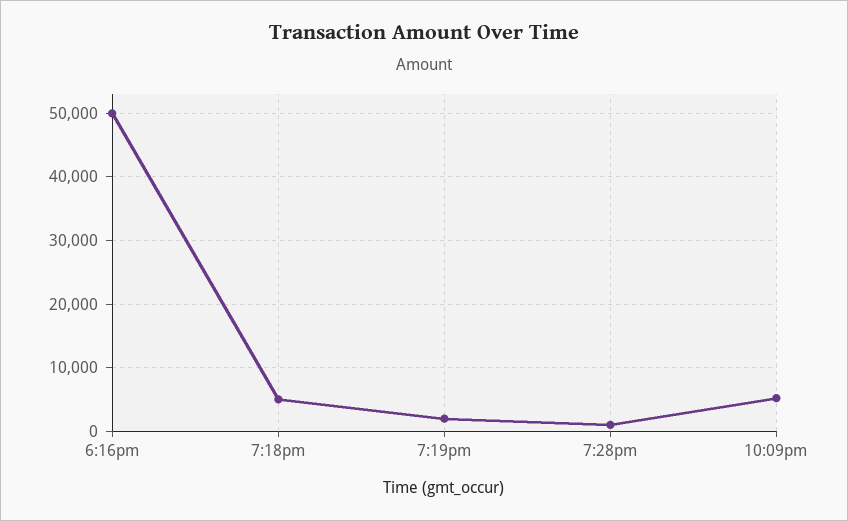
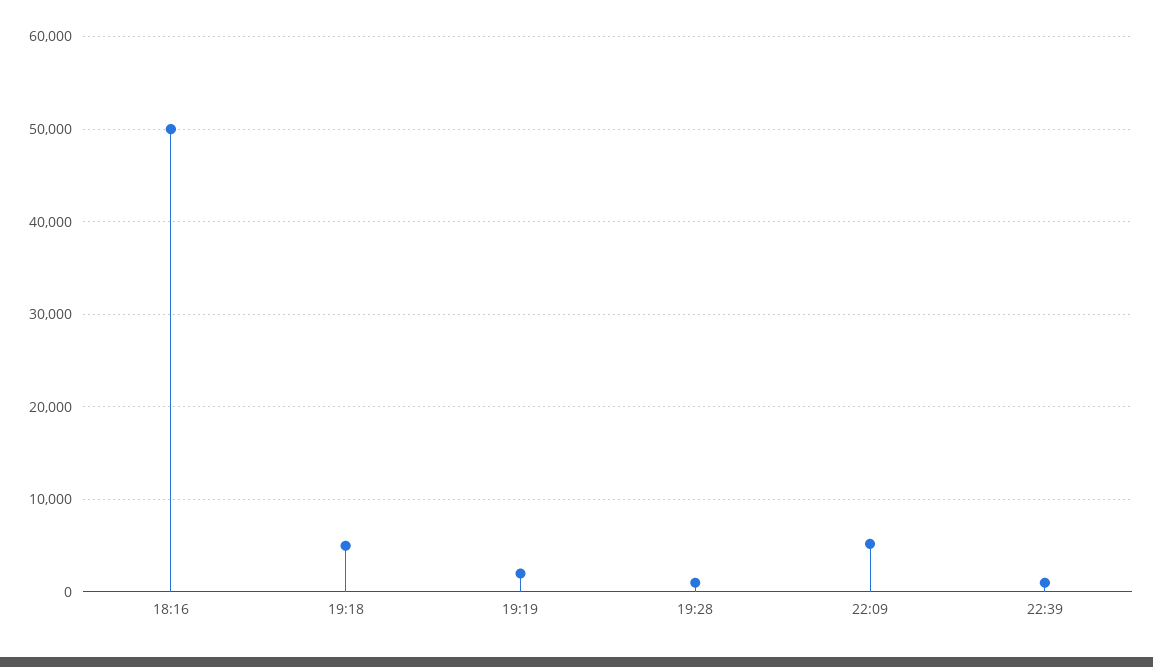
22:39: none -> 1000

